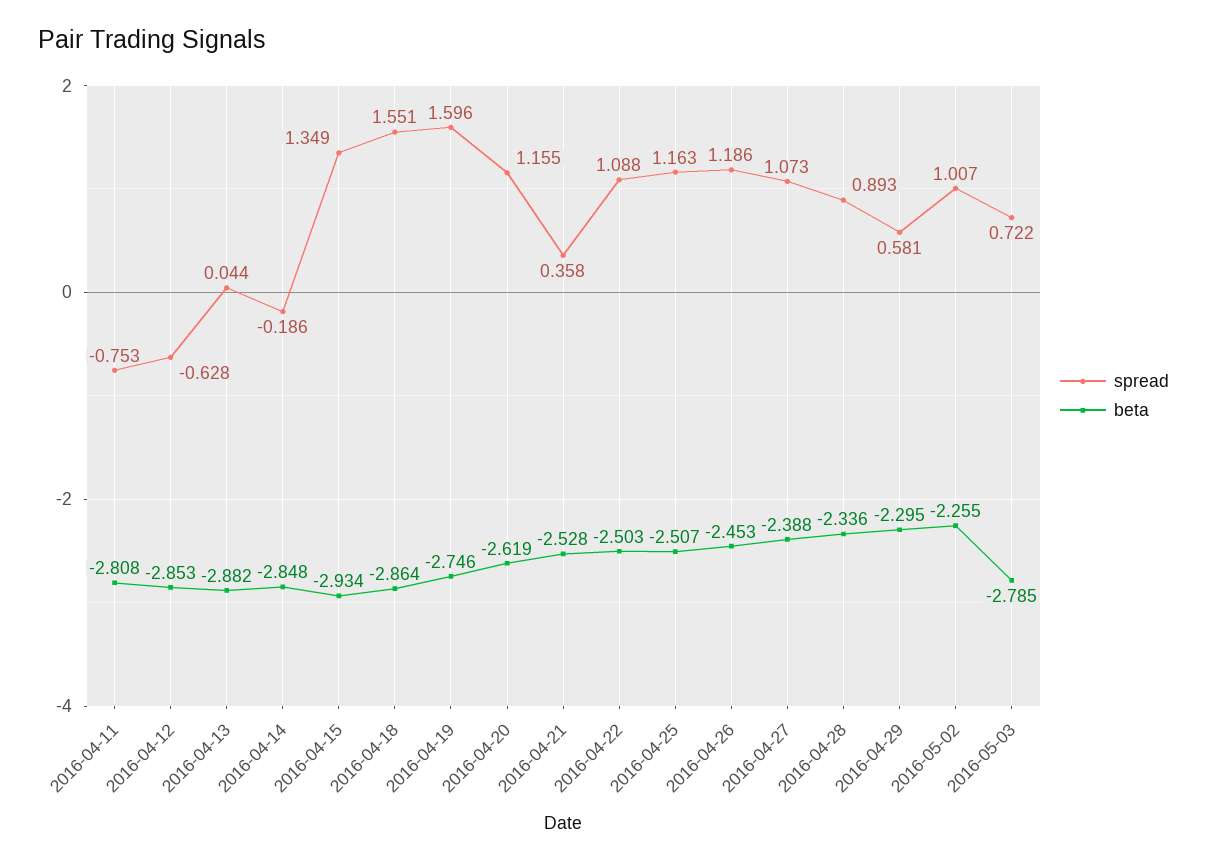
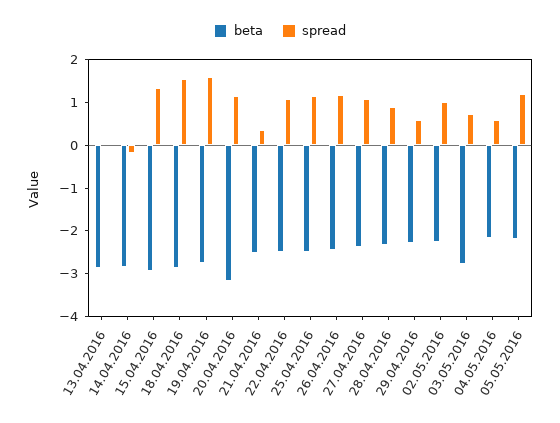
spread, 2016-04-11: -0.753 -> none
beta, 2016-04-11: -2.808 -> none
spread, 2016-04-12: -0.628 -> none
beta, 2016-04-12: -2.853 -> none
beta, 2016-04-20: -2.619 -> -3.2
beta, 04.05.2016: none -> -2.2
spread, 04.05.2016: none -> 0.6
beta, 05.05.2016: none -> -2.2
spread, 05.05.2016: none -> 1.2

